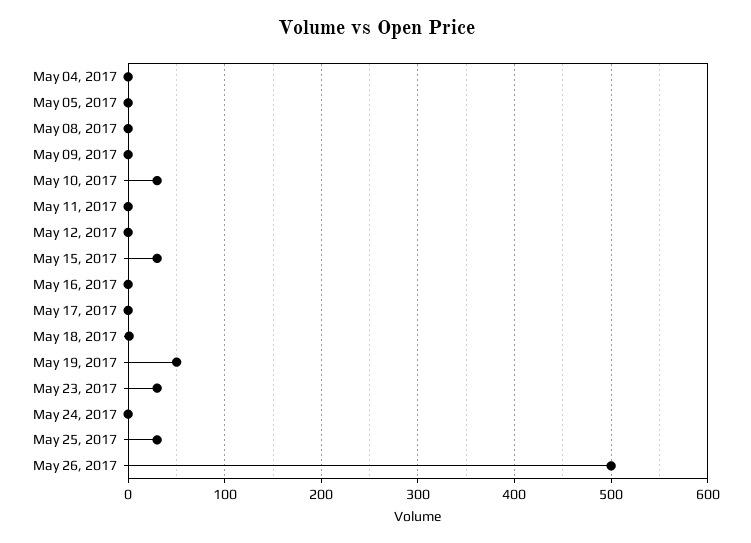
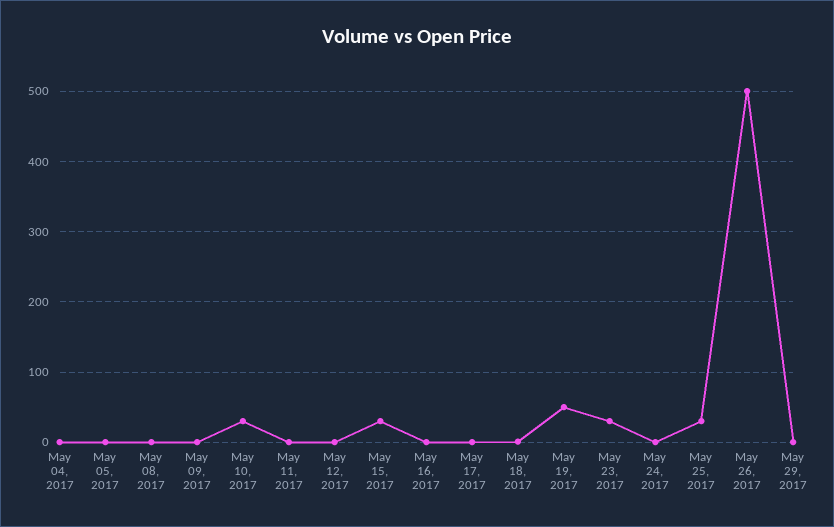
May 29, 2017: none -> 0

